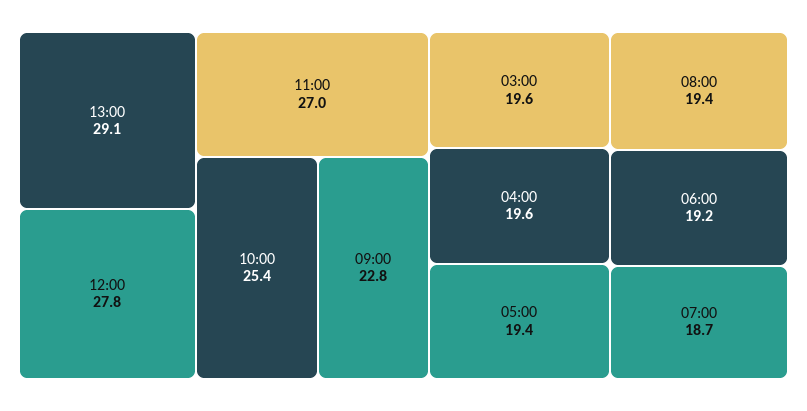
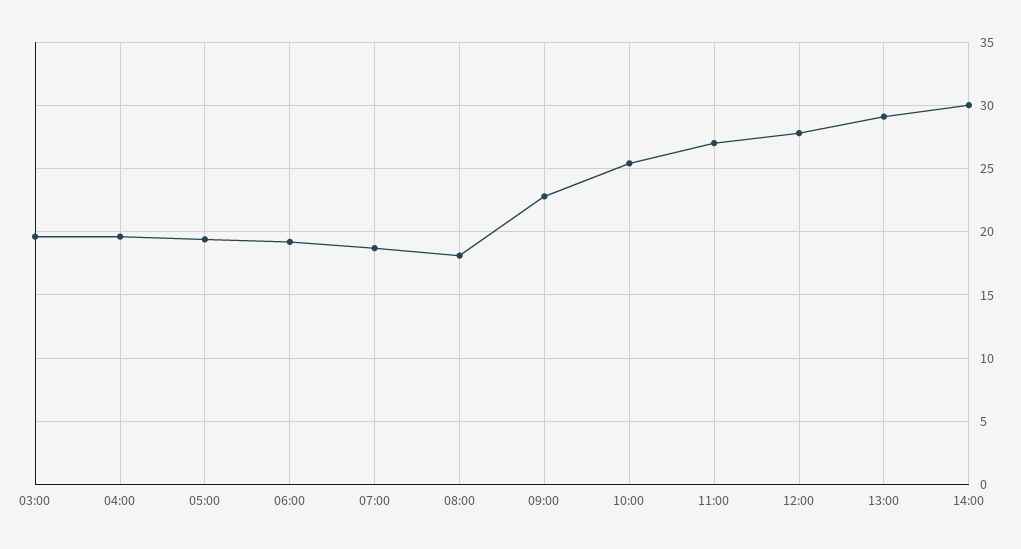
08:00: 19.4 -> 18
14:00: none -> 30

